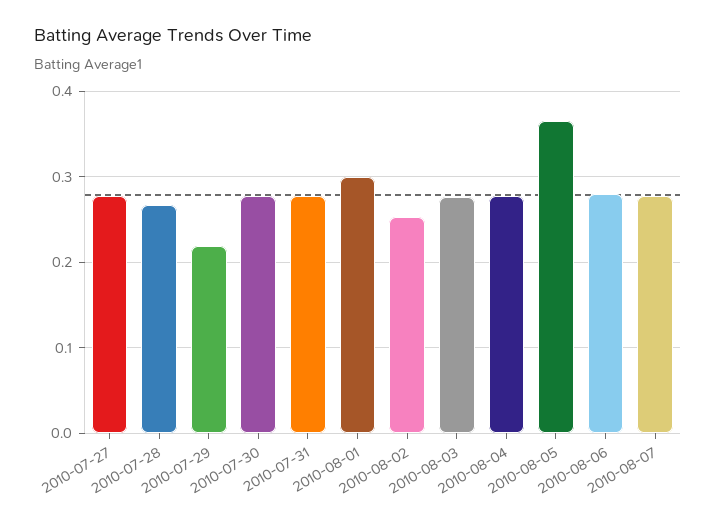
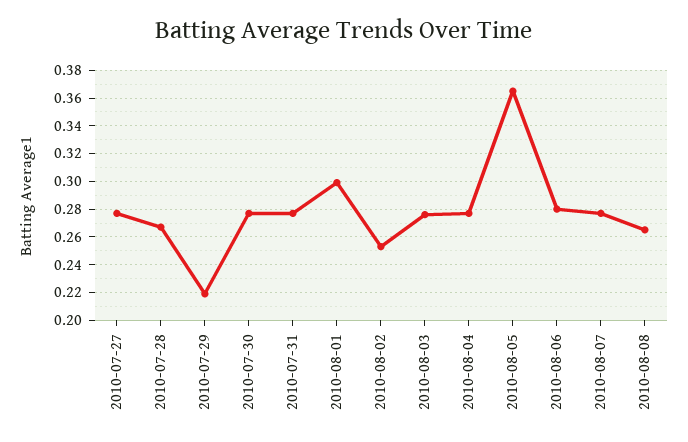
2010-08-08: none -> 0.265

